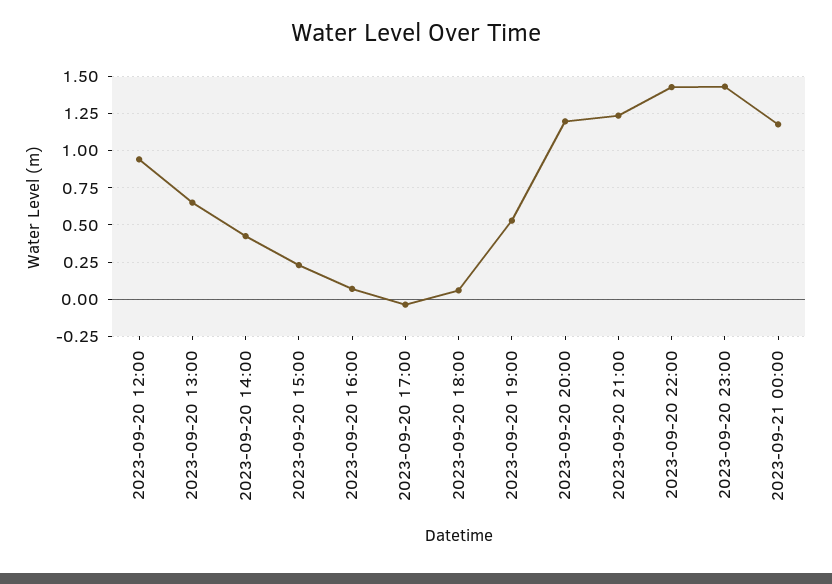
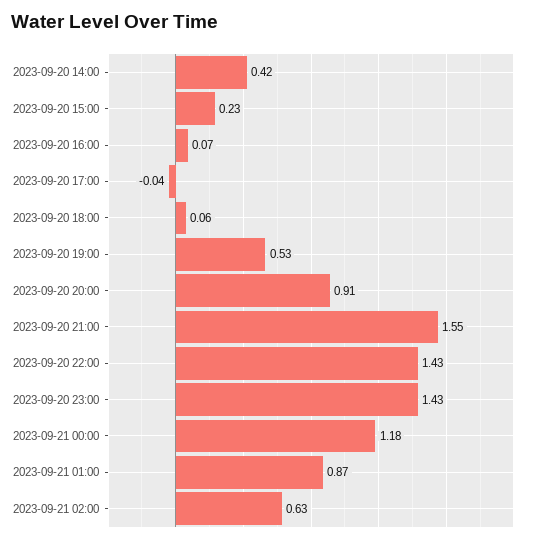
2023-09-20 12:00: 0.95 -> none
2023-09-20 13:00: 0.65 -> none
2023-09-20 20:00: 1.2 -> 0.91
2023-09-20 21:00: 1.25 -> 1.55
2023-09-21 01:00: none -> 0.87
2023-09-21 02:00: none -> 0.63

